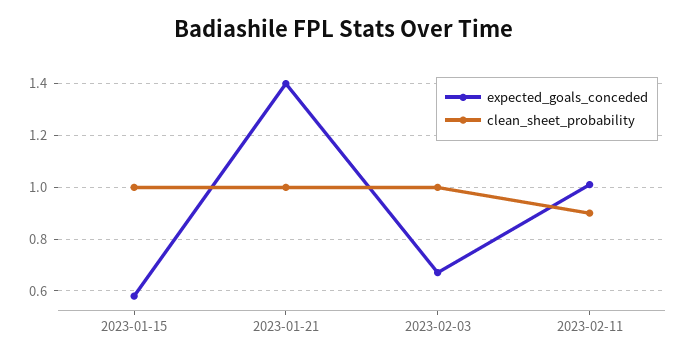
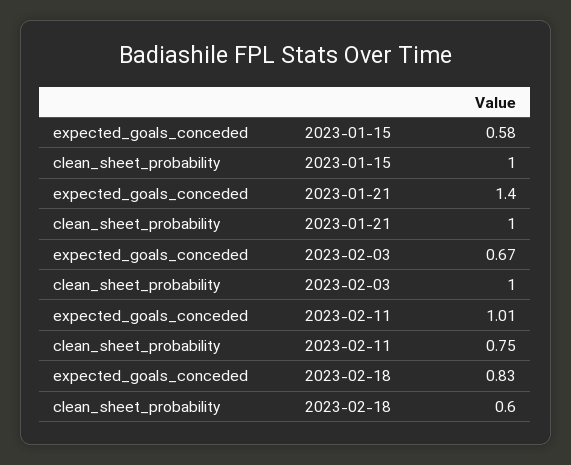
clean_sheet_probability, 2023-02-11: 0.9 -> 0.75
expected_goals_conceded, 2023-02-18: none -> 0.83
clean_sheet_probability, 2023-02-18: none -> 0.6

